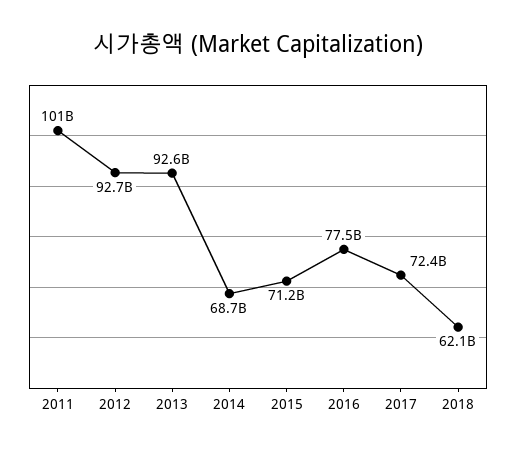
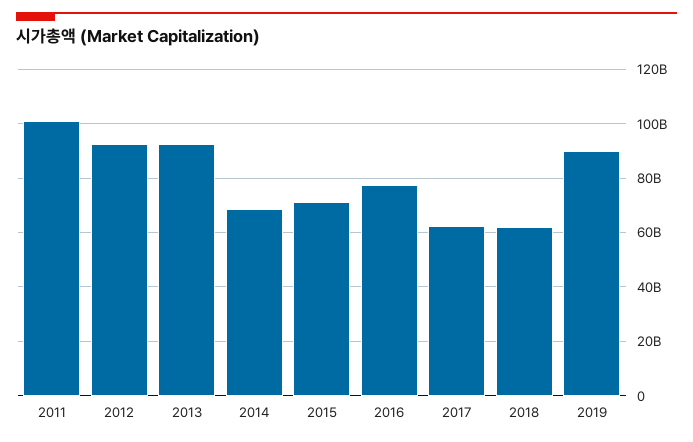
2017: 72400000000 -> 62500000000
2019: none -> 90000000000

